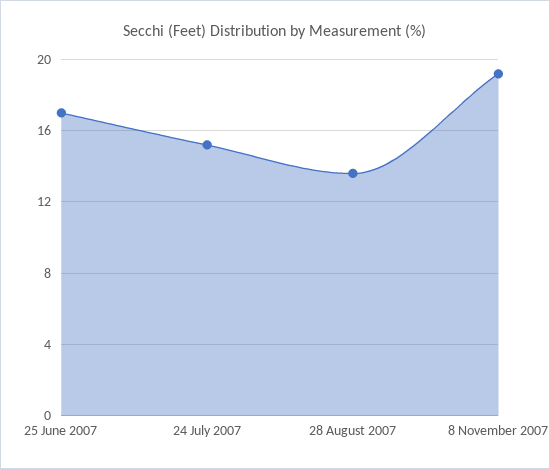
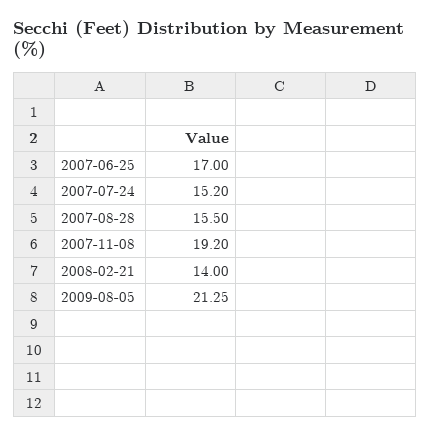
28 August 2007: 13.5 -> 15.5
2008-02-21: none -> 14
2009-08-05: none -> 21.25

